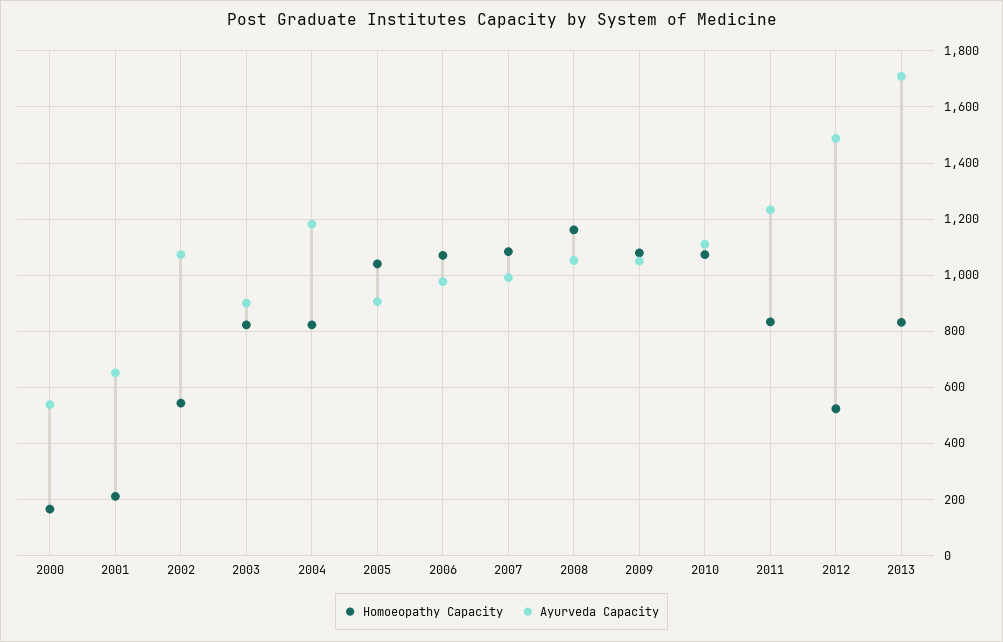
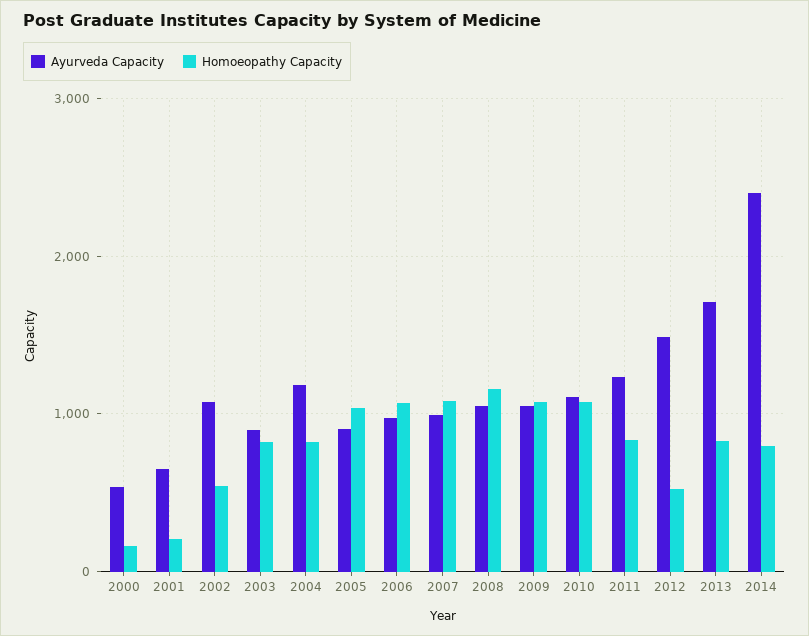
Ayurveda Capacity, 2014: none -> 2400
Homoeopathy Capacity, 2014: none -> 800

